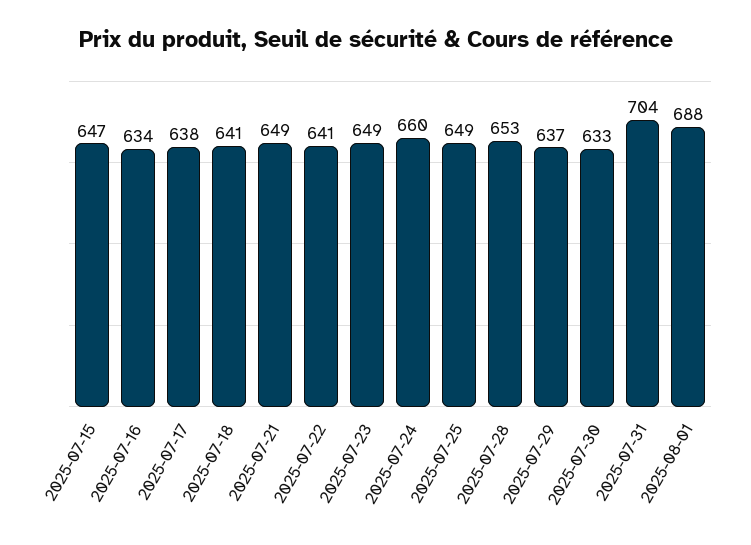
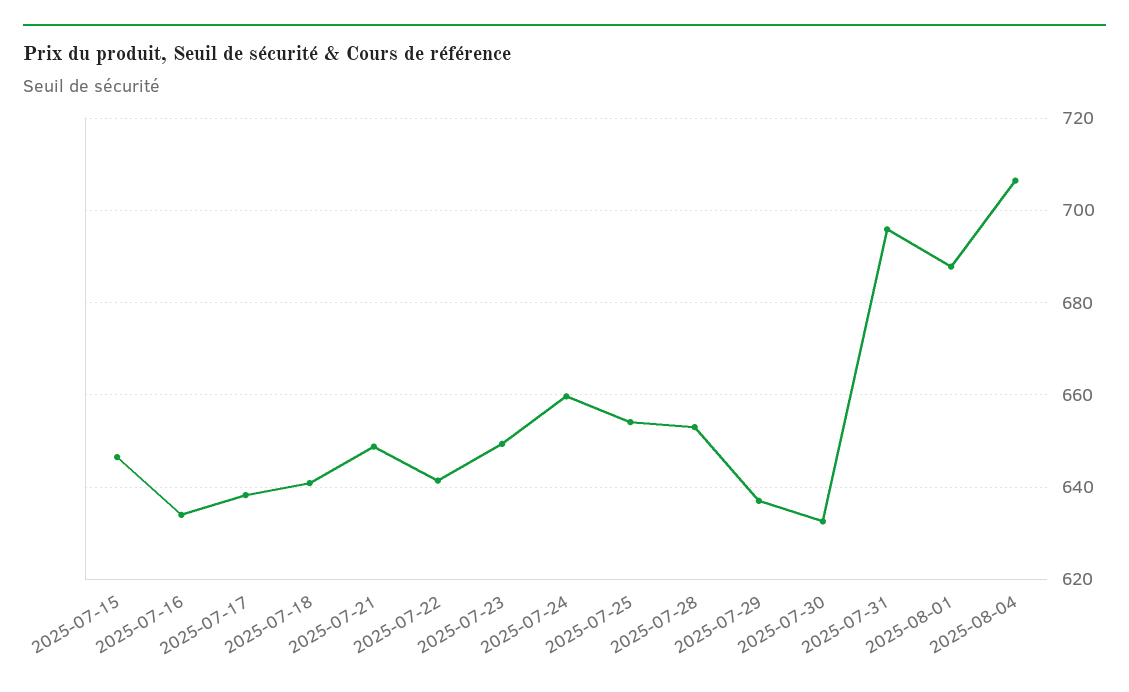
2025-07-25: 649 -> 654
2025-07-31: 704 -> 696
2025-08-04: none -> 706

